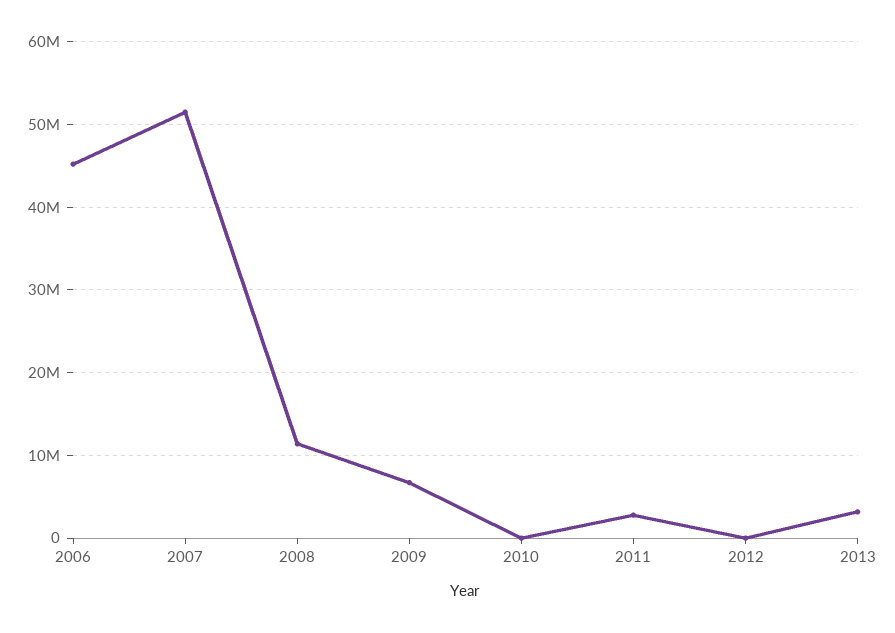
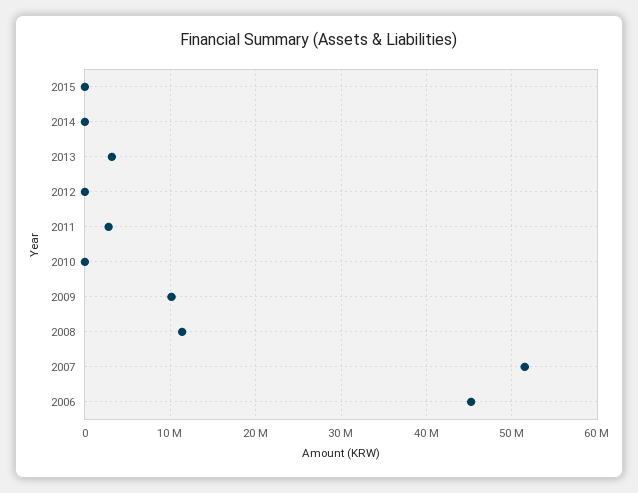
2009: 7000000 -> 10000000
2015: none -> 0
2014: none -> 0

